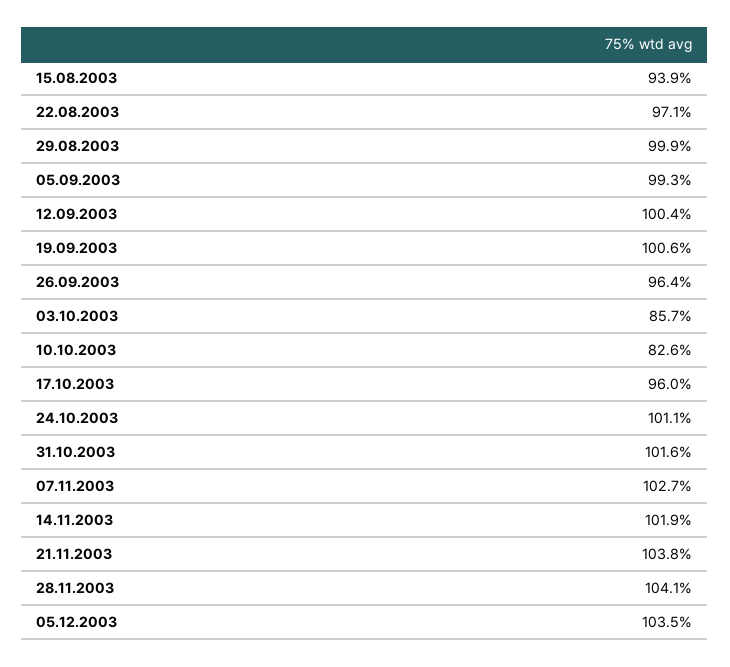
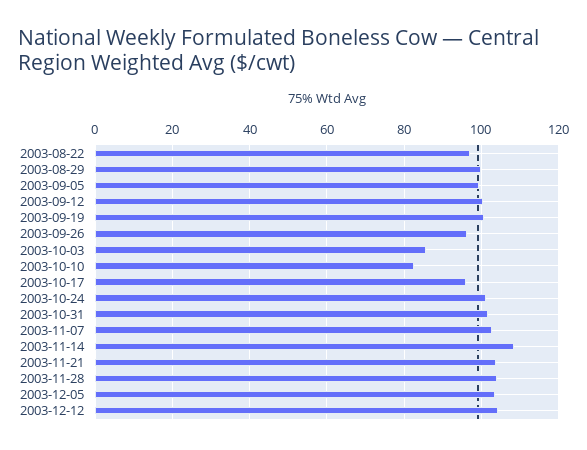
15.08.2003: 93.9 -> none
14.11.2003: 101.9 -> 108
2003-12-12: none -> 104

